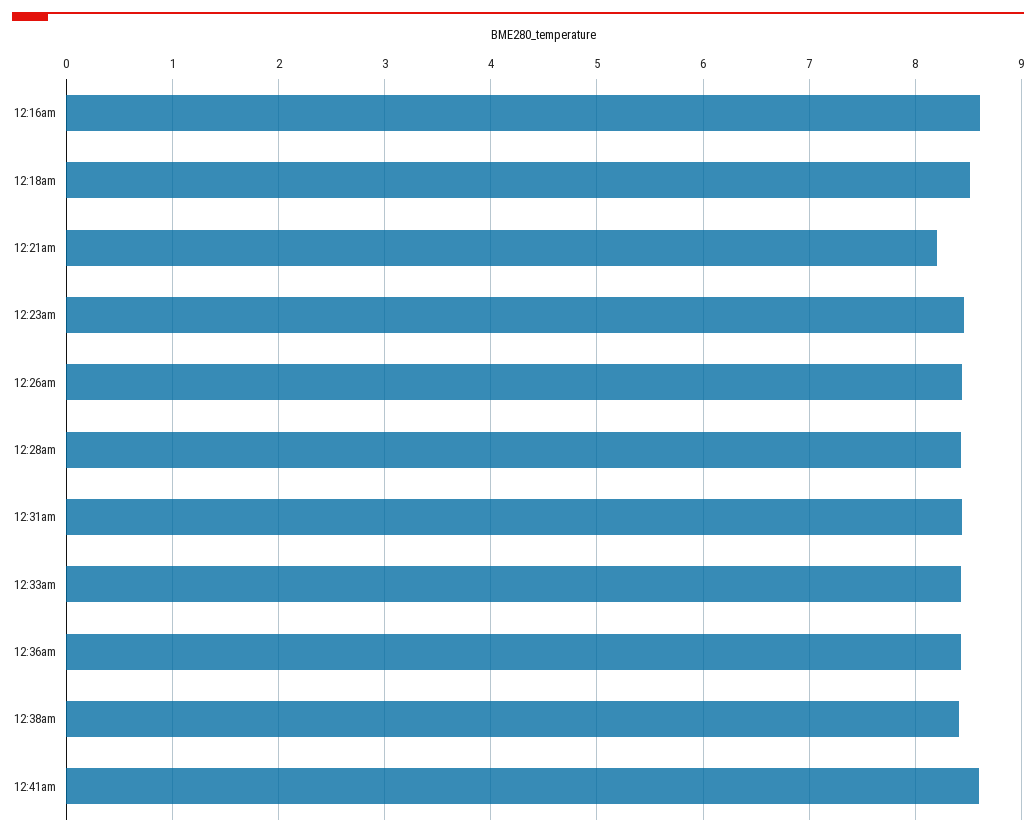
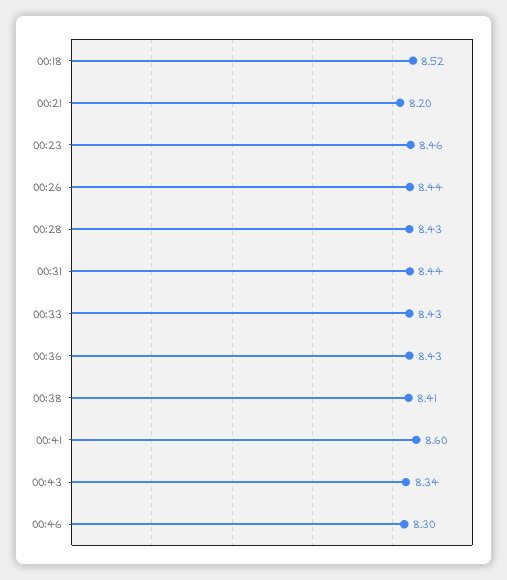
12:16am: 8.6 -> none
00:43: none -> 8.34
00:46: none -> 8.3

